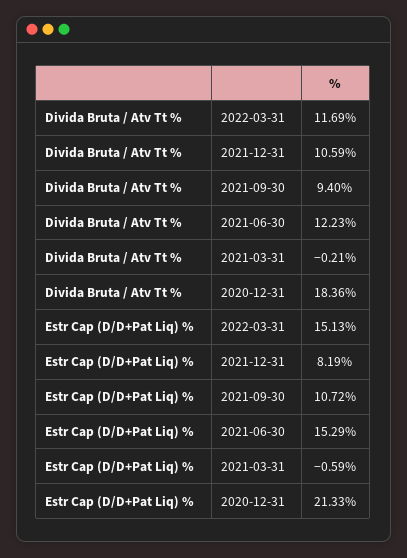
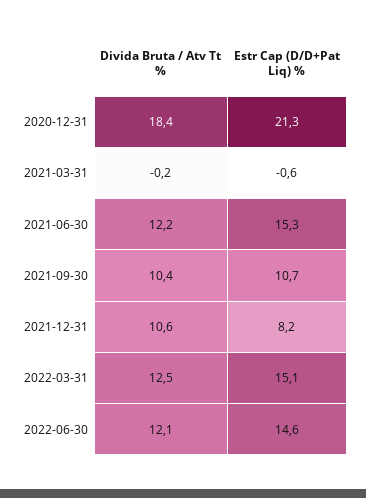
Divida Bruta / Atv Tt %, 2022-03-31: 11.69 -> 12.5
Divida Bruta / Atv Tt %, 2021-09-30: 9.4 -> 10.4
Divida Bruta / Atv Tt %, 2022-06-30: none -> 12.1
Estr Cap (D/D+Pat Liq) %, 2022-06-30: none -> 14.6

